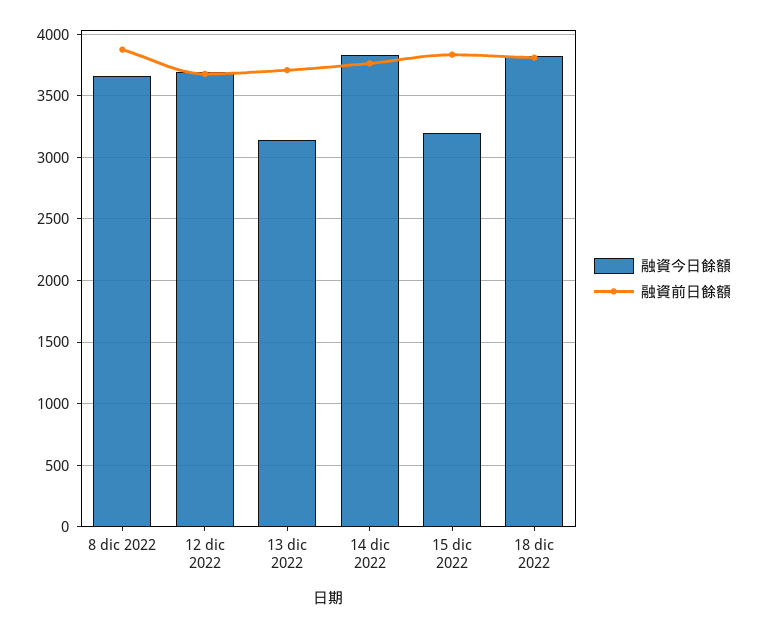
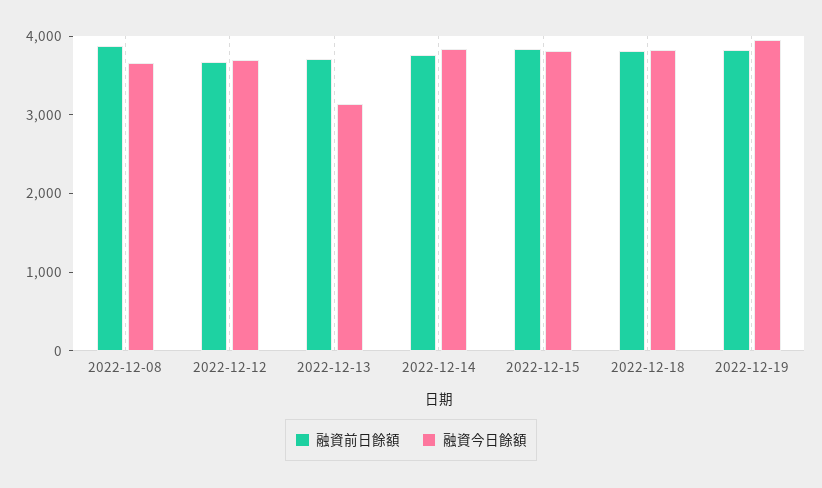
融資今日餘額, 15 dic 2022: 3200 -> 3800
融資前日餘額, 2022-12-19: none -> 3800
融資今日餘額, 2022-12-19: none -> 4000

